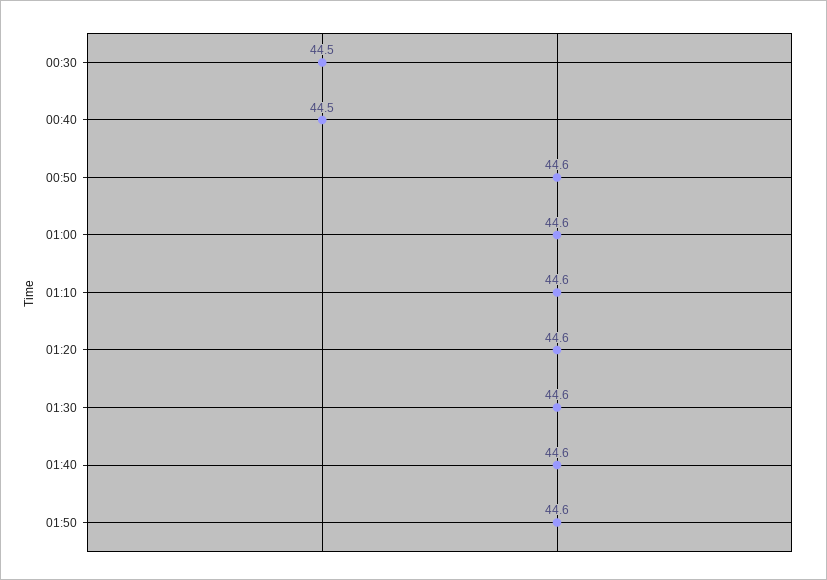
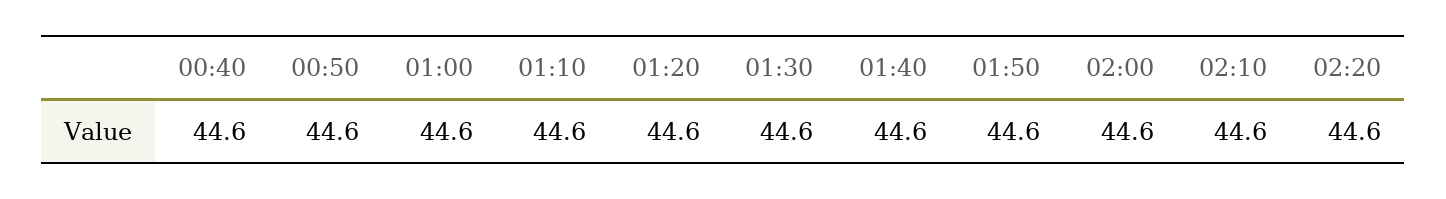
00:30: 44.5 -> none
00:40: 44.5 -> 44.6
02:00: none -> 44.6
02:10: none -> 44.6
02:20: none -> 44.6

